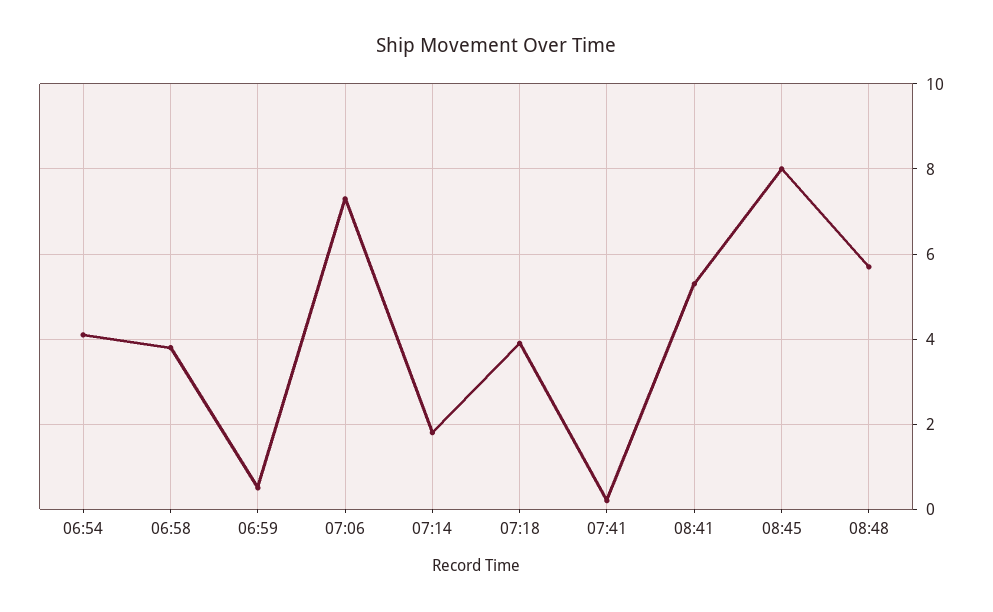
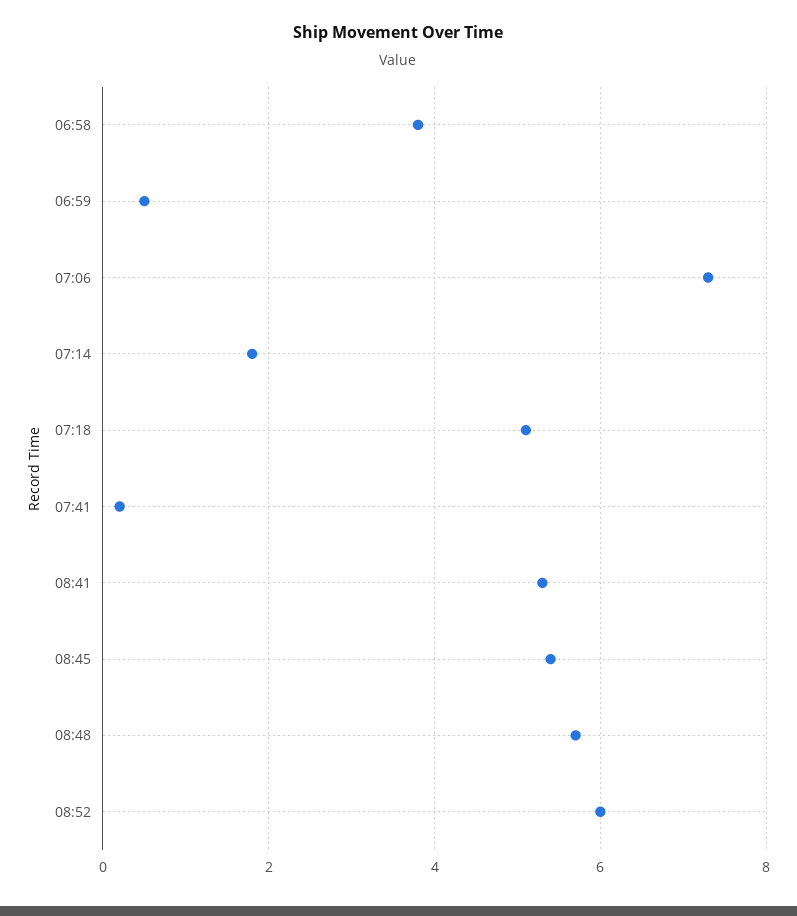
06:54: 4 -> none
07:18: 4 -> 5
08:45: 8 -> 5.5
08:52: none -> 6

